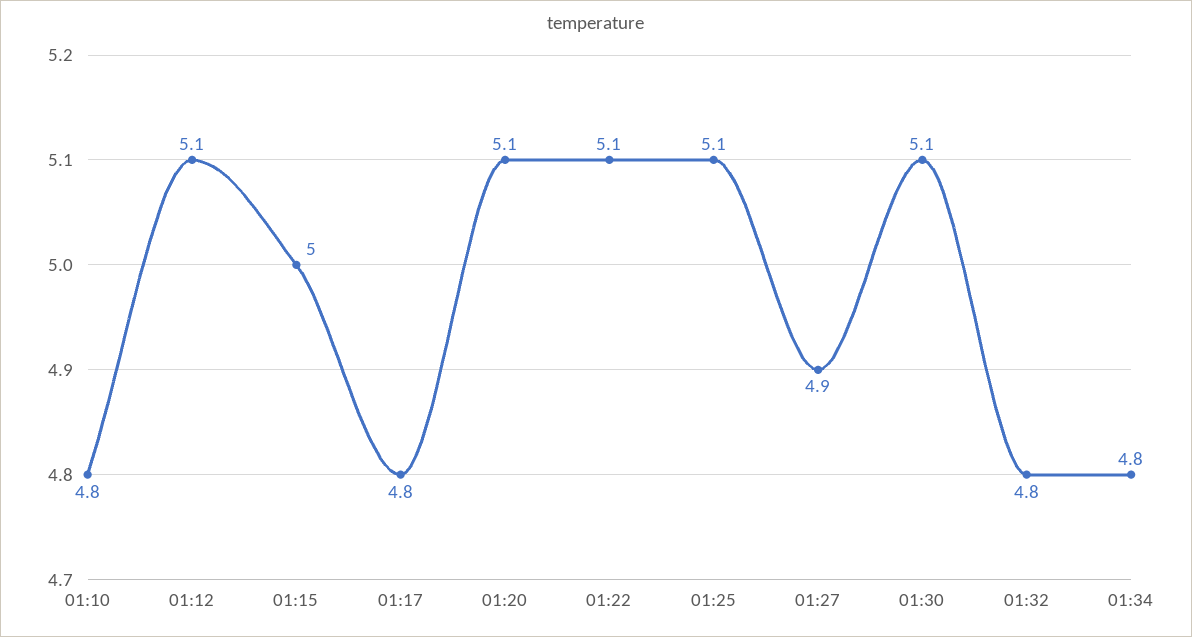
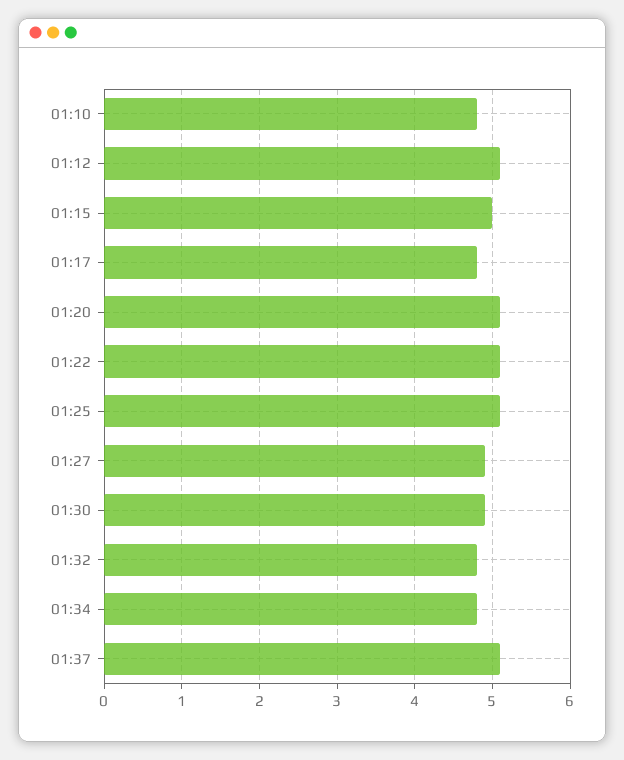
01:30: 5.1 -> 4.9
01:37: none -> 5.1

